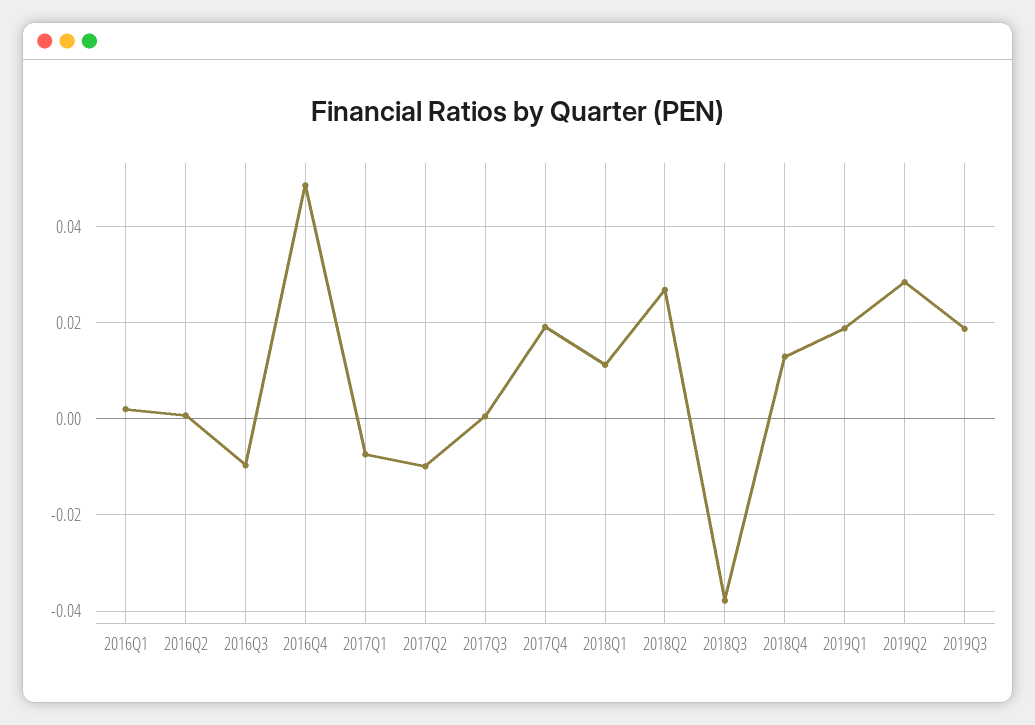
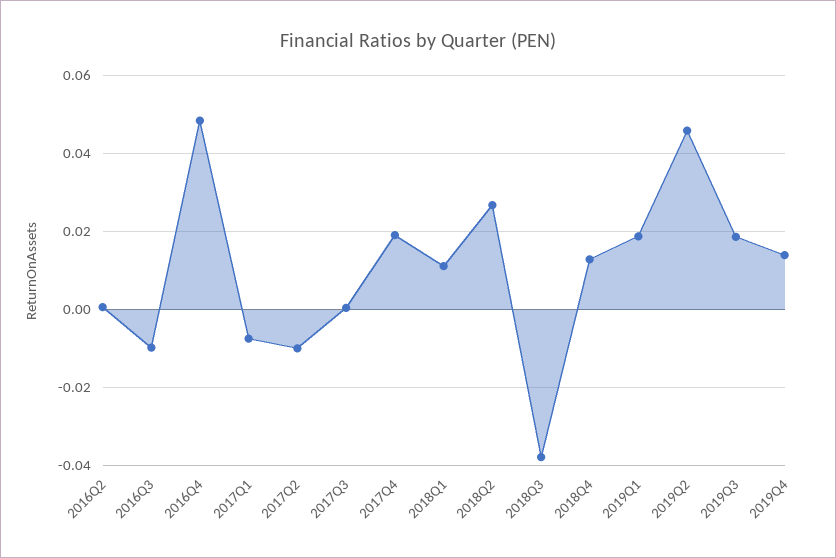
2016Q1: 0.002 -> none
2019Q2: 0.028 -> 0.046
2019Q4: none -> 0.014

